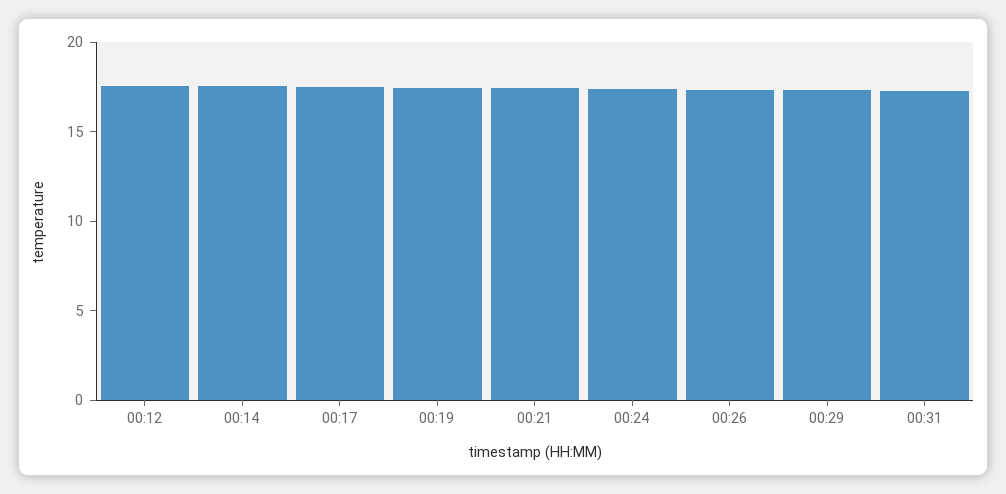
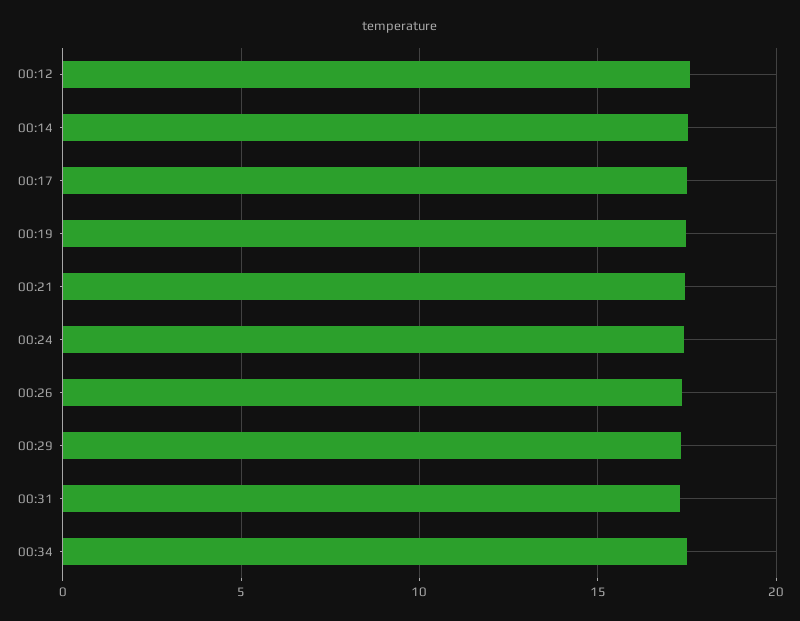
00:34: none -> 17.5

